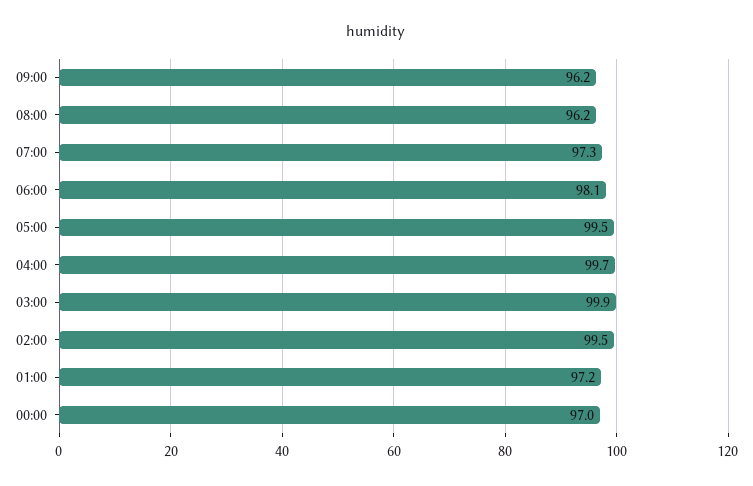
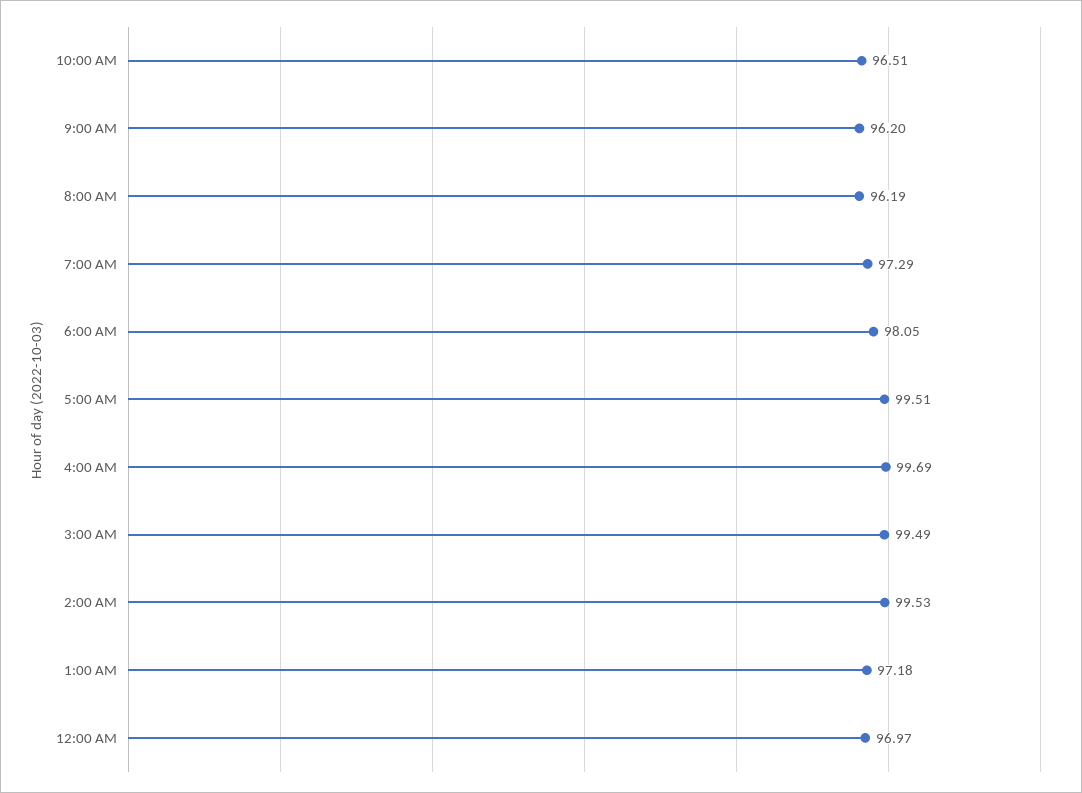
03:00: 99.9 -> 99.49
10:00 AM: none -> 96.51

